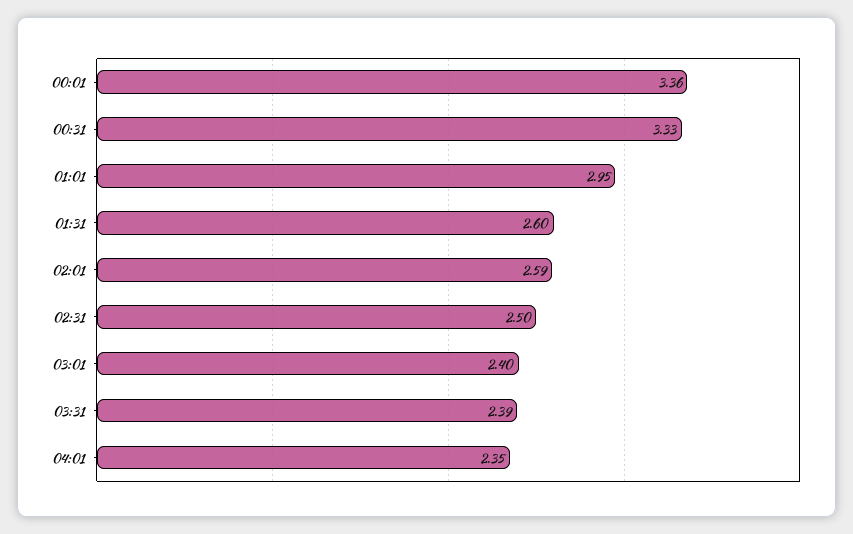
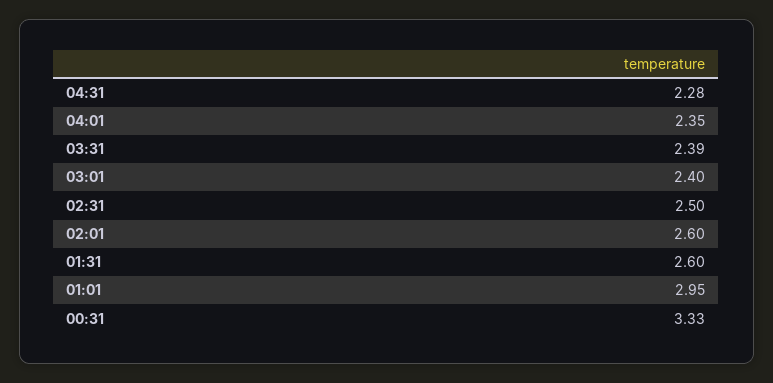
00:01: 3.36 -> none
02:01: 2.59 -> 2.6
04:31: none -> 2.28

